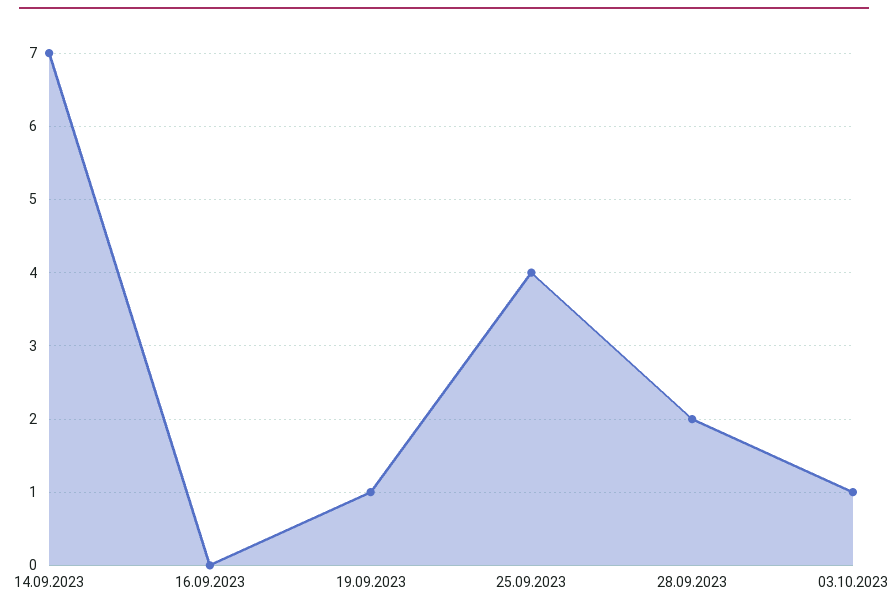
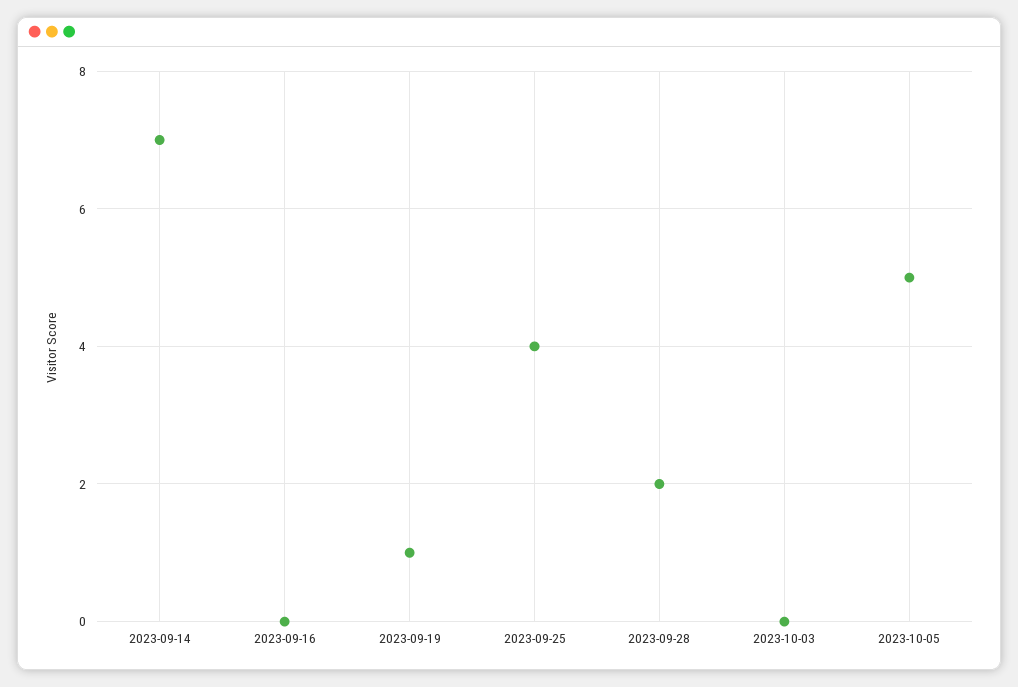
03.10.2023: 1 -> 0
2023-10-05: none -> 5

